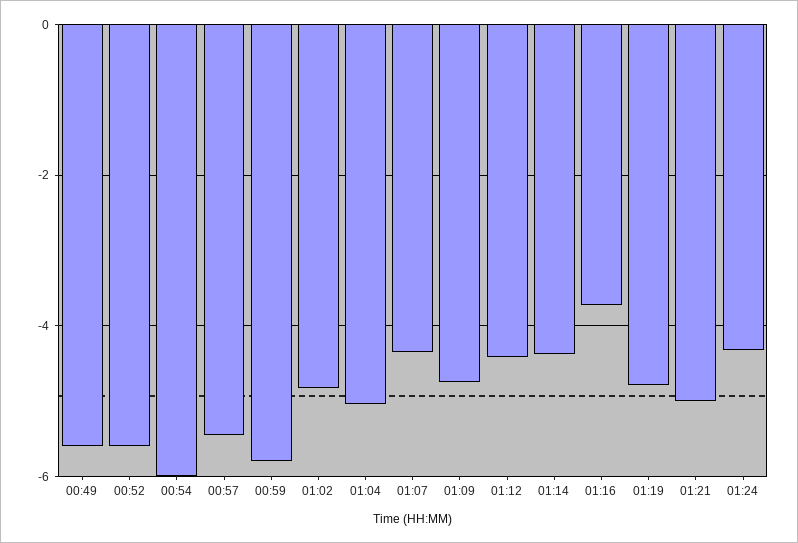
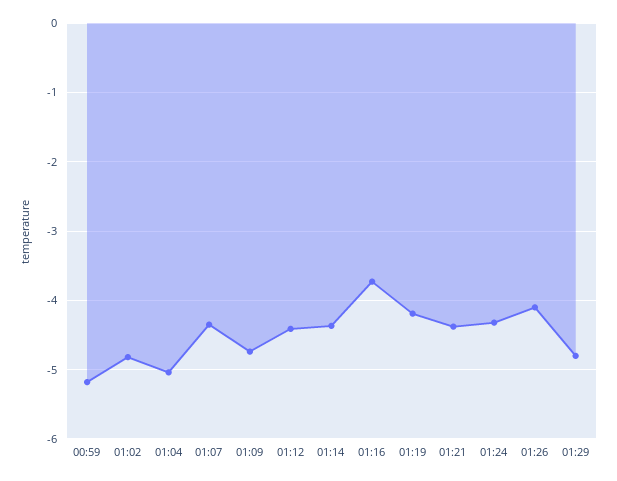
00:49: -5.6 -> none
00:52: -5.6 -> none
00:54: -6 -> none
00:57: -5.4 -> none
00:59: -5.8 -> -5.2
01:19: -4.8 -> -4.2
01:21: -5 -> -4.4
01:26: none -> -4.1
01:29: none -> -4.8

